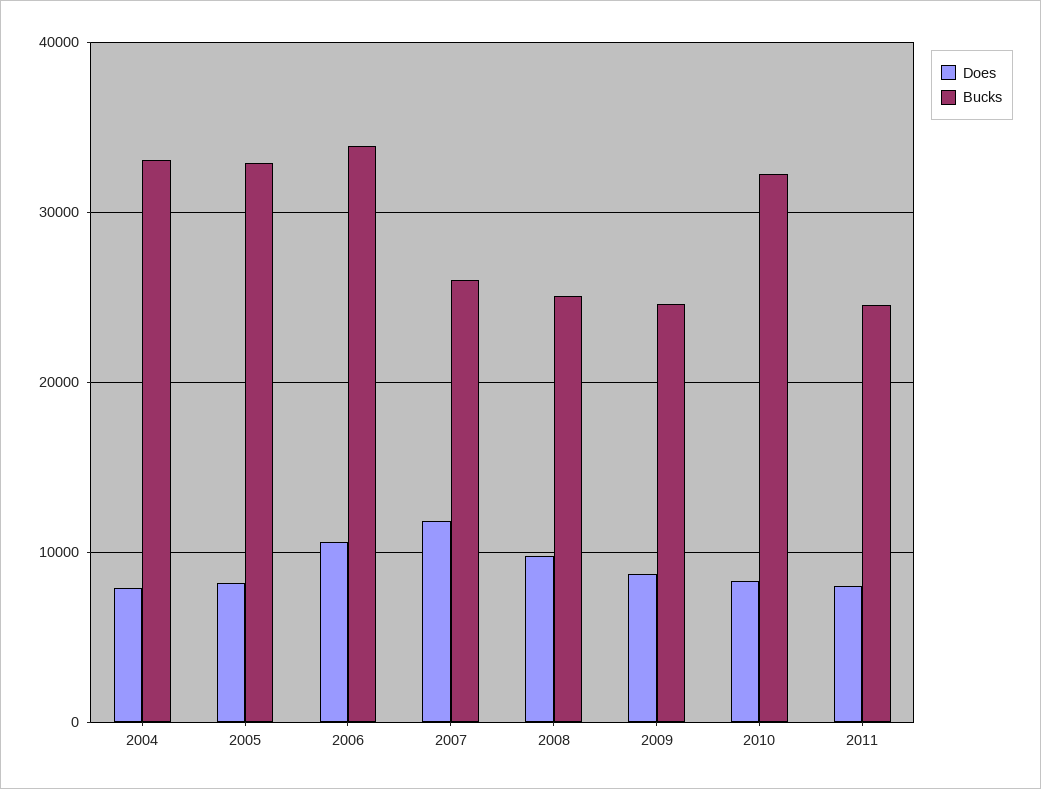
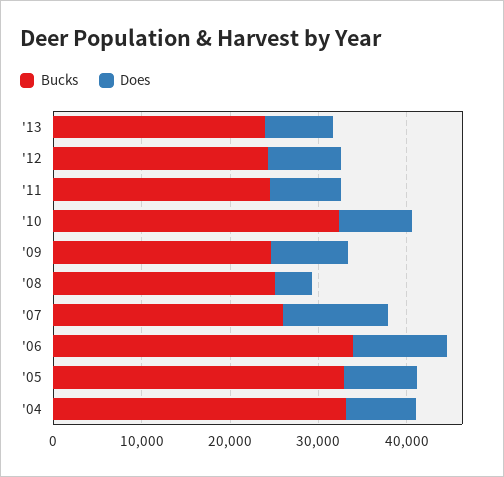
Does, 2008: 10000 -> 4000
Bucks, '13: none -> 24000
Does, '13: none -> 8000
Bucks, '12: none -> 24000
Does, '12: none -> 8000

